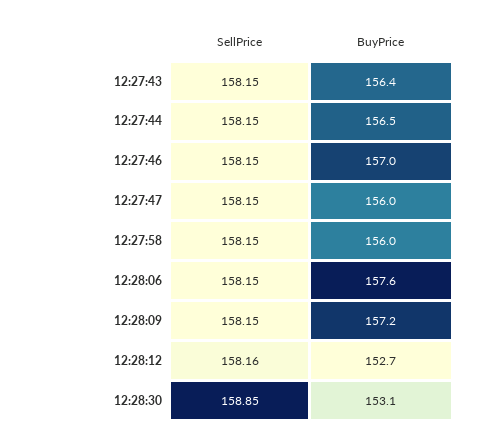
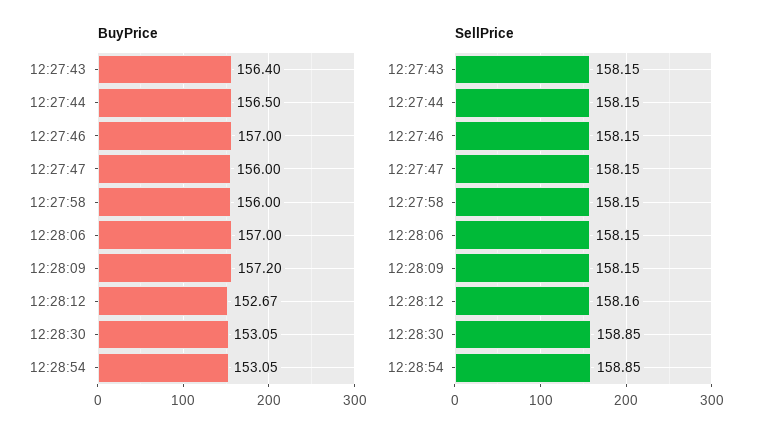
BuyPrice, 12:28:06: 157.6 -> 157
BuyPrice, 12:28:54: none -> 153.05
SellPrice, 12:28:54: none -> 158.85

